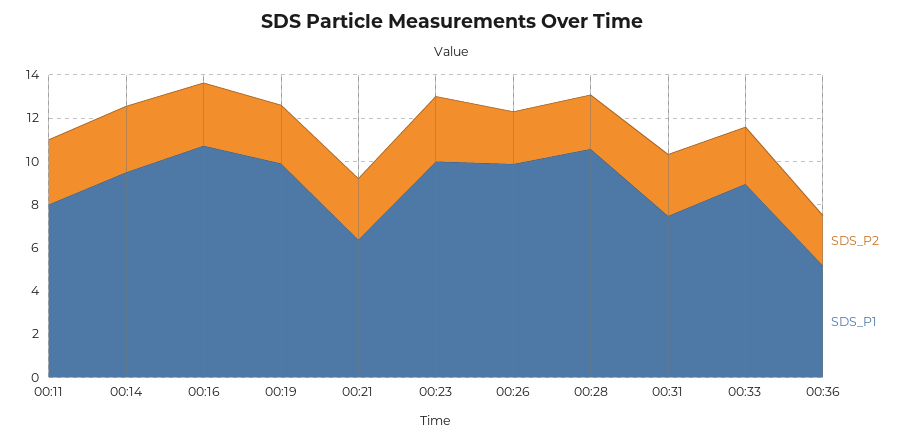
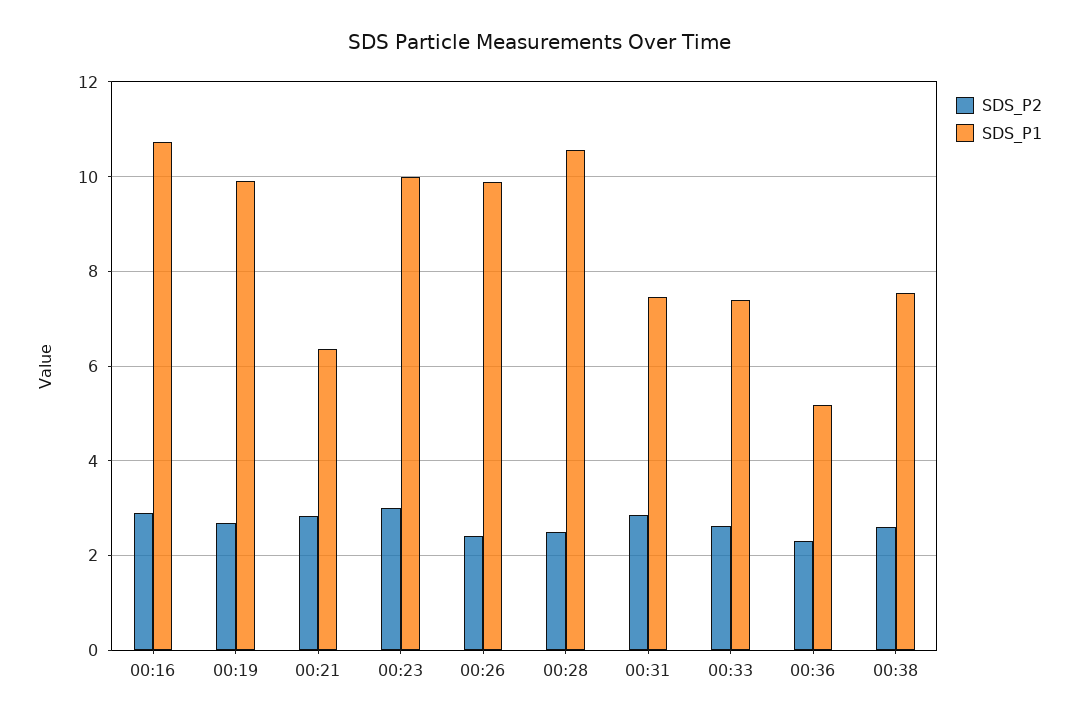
SDS_P2, 00:11: 3 -> none
SDS_P1, 00:11: 8 -> none
SDS_P2, 00:14: 3 -> none
SDS_P1, 00:14: 9.5 -> none
SDS_P1, 00:33: 9 -> 7.4
SDS_P2, 00:38: none -> 2.6
SDS_P1, 00:38: none -> 7.6

